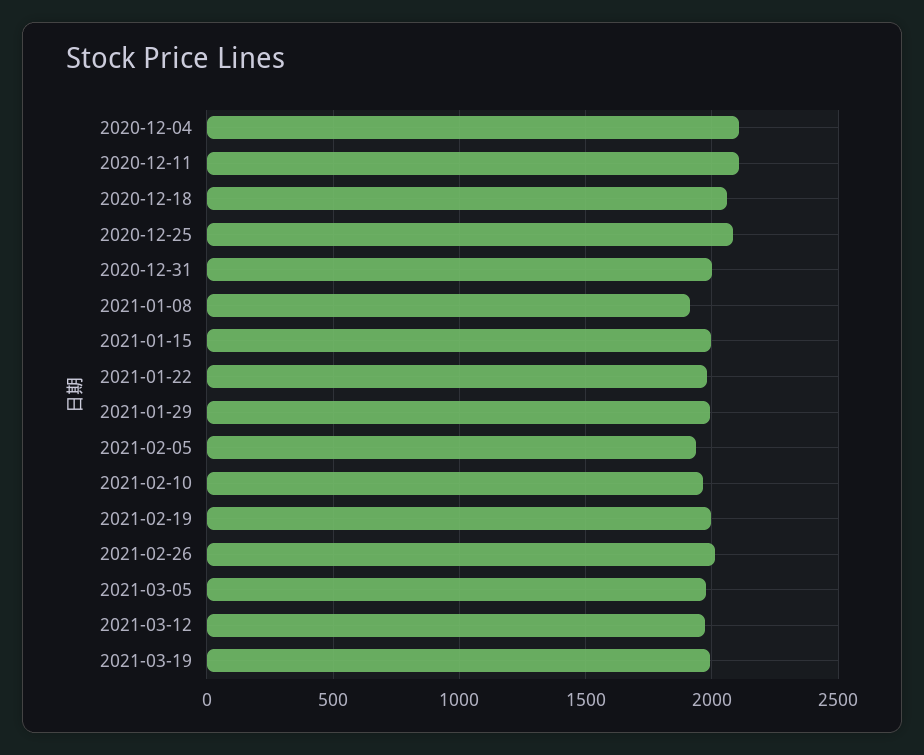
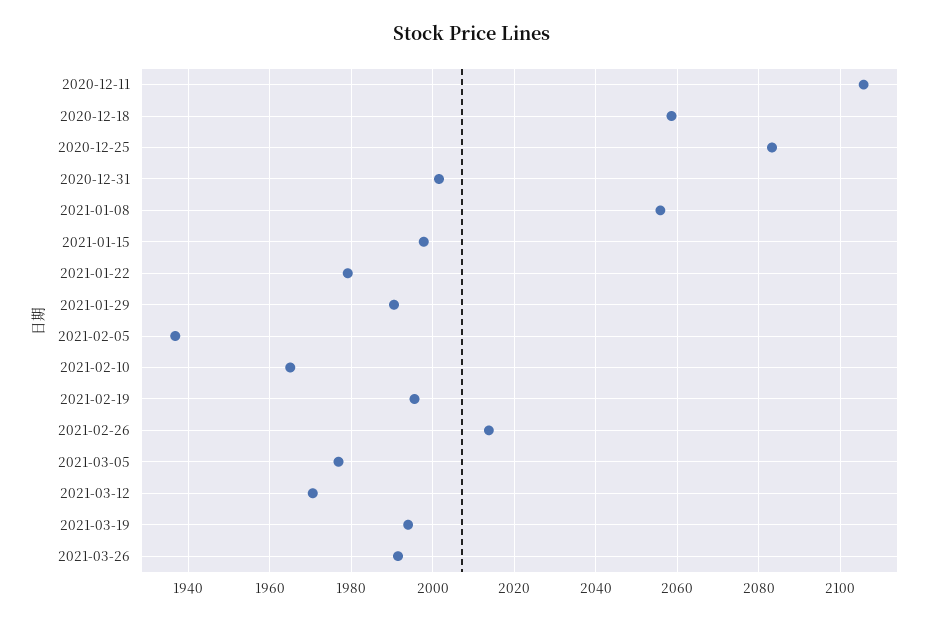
2020-12-04: 2100 -> none
2021-01-08: 1900 -> 2056
2021-03-26: none -> 1992

